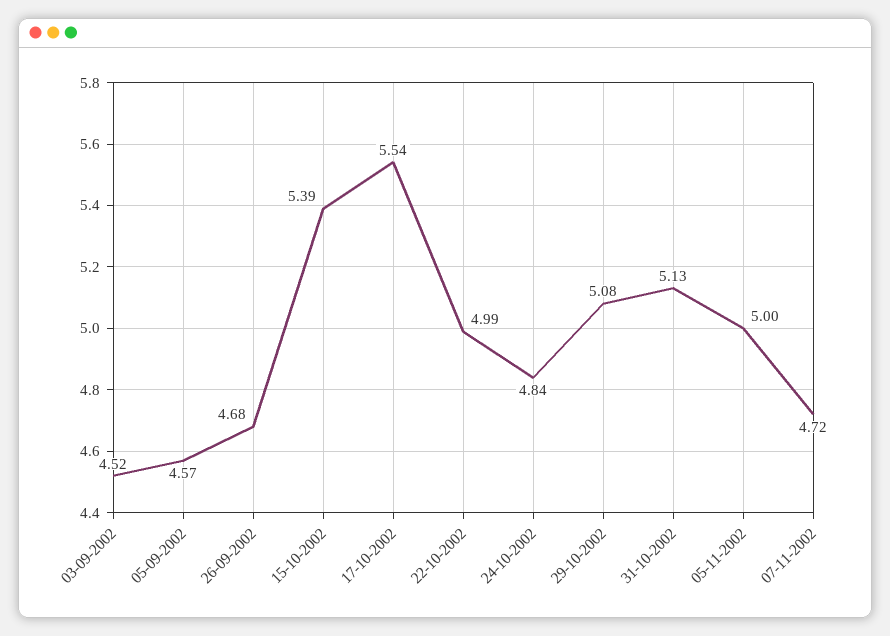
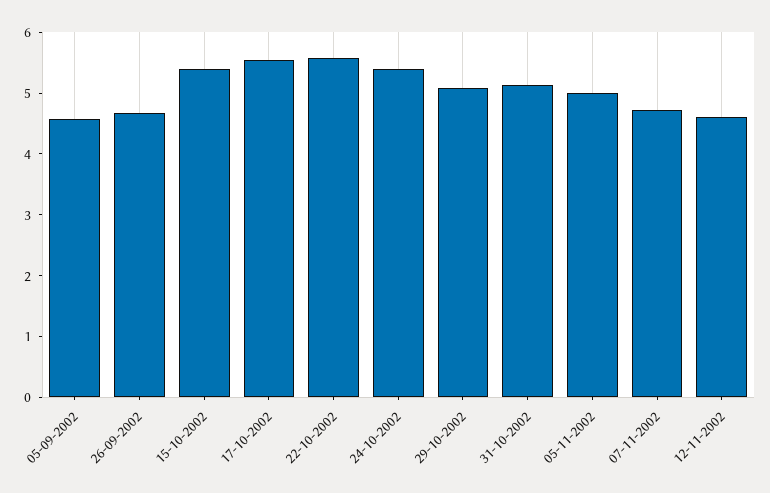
03-09-2002: 4.52 -> none
22-10-2002: 4.99 -> 5.6
24-10-2002: 4.84 -> 5.4
12-11-2002: none -> 4.6

